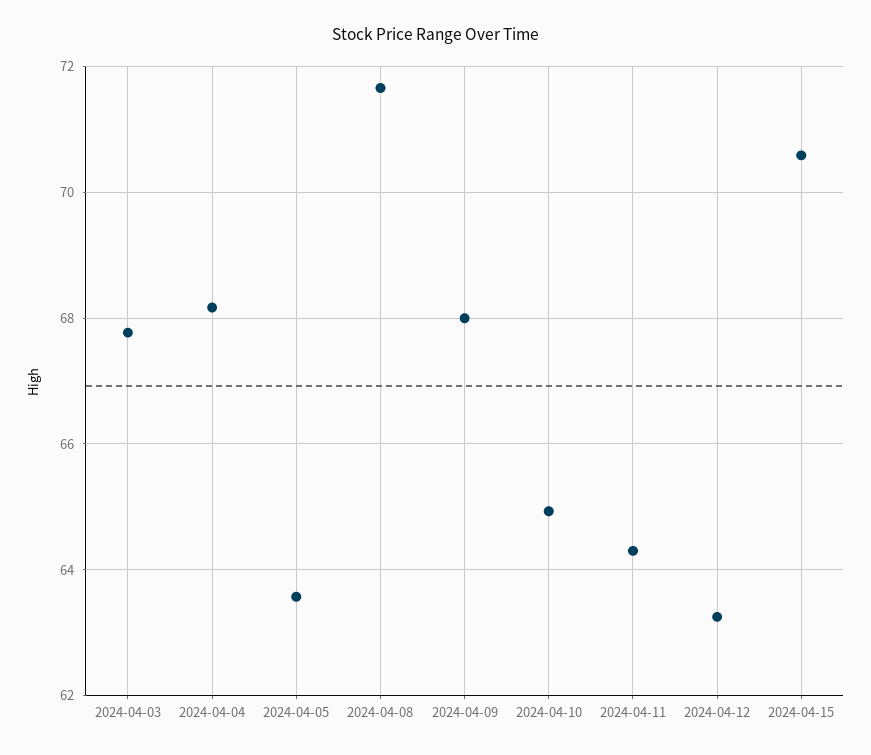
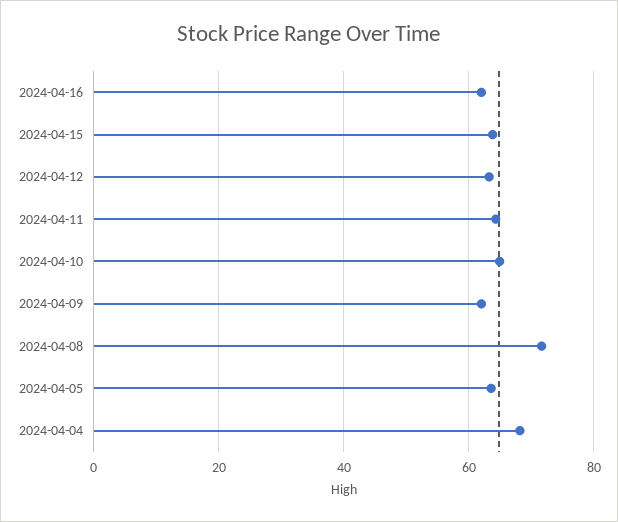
2024-04-03: 67.8 -> none
2024-04-09: 68 -> 62
2024-04-15: 70.6 -> 64
2024-04-16: none -> 62

